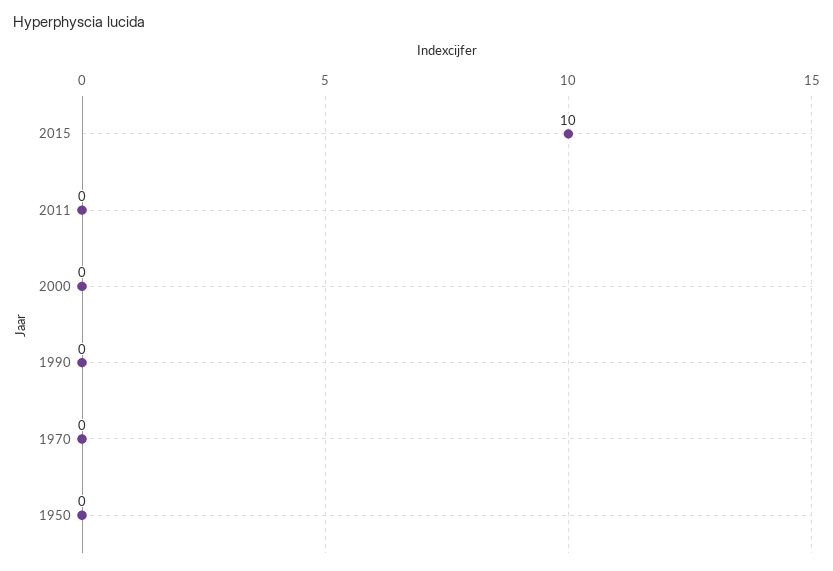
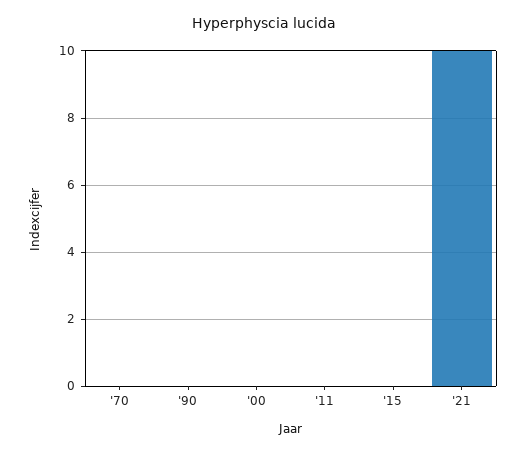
2015: 10 -> 0
1950: 0 -> none
'21: none -> 10

